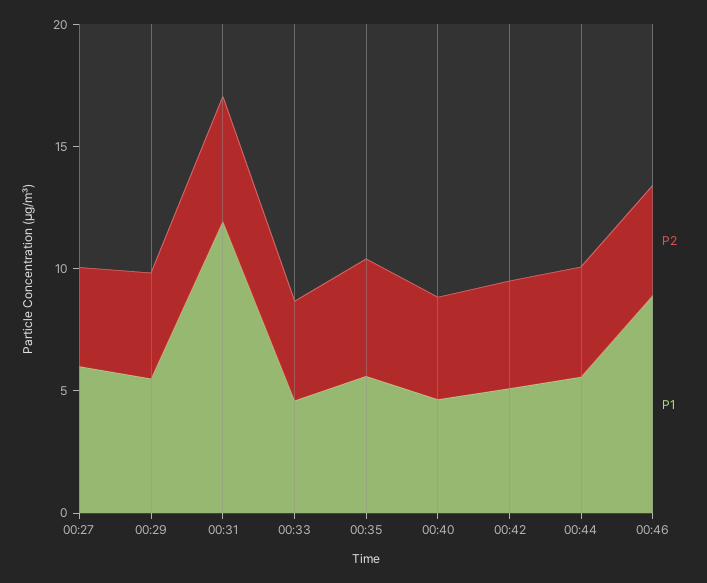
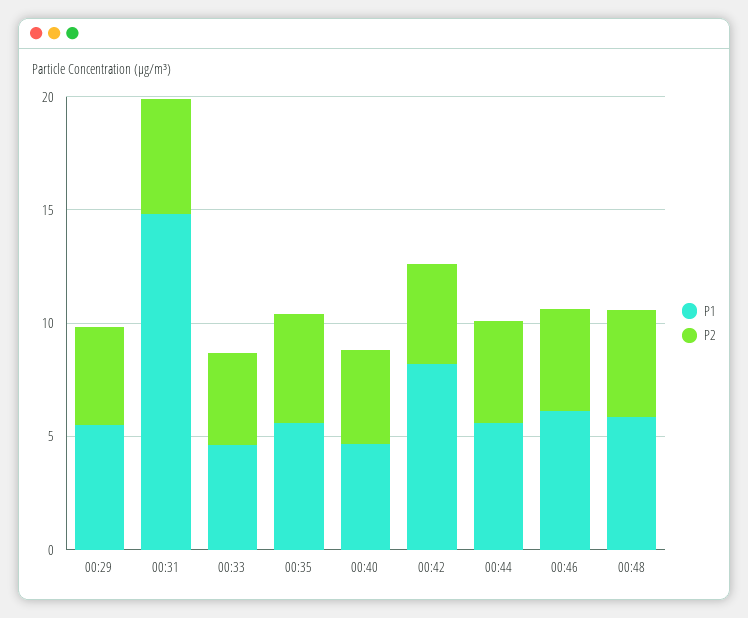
P2, 00:27: 4 -> none
P1, 00:27: 6 -> none
P1, 00:31: 12 -> 15
P1, 00:42: 5 -> 8
P1, 00:46: 9 -> 6
P1, 00:48: none -> 6
P2, 00:48: none -> 5

